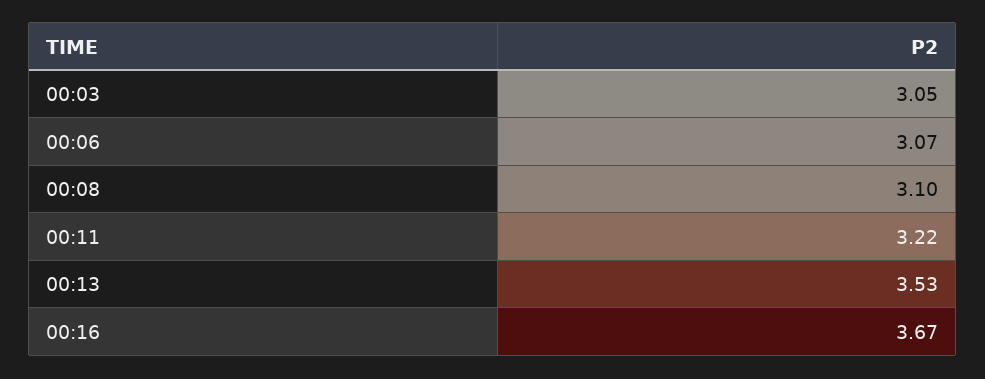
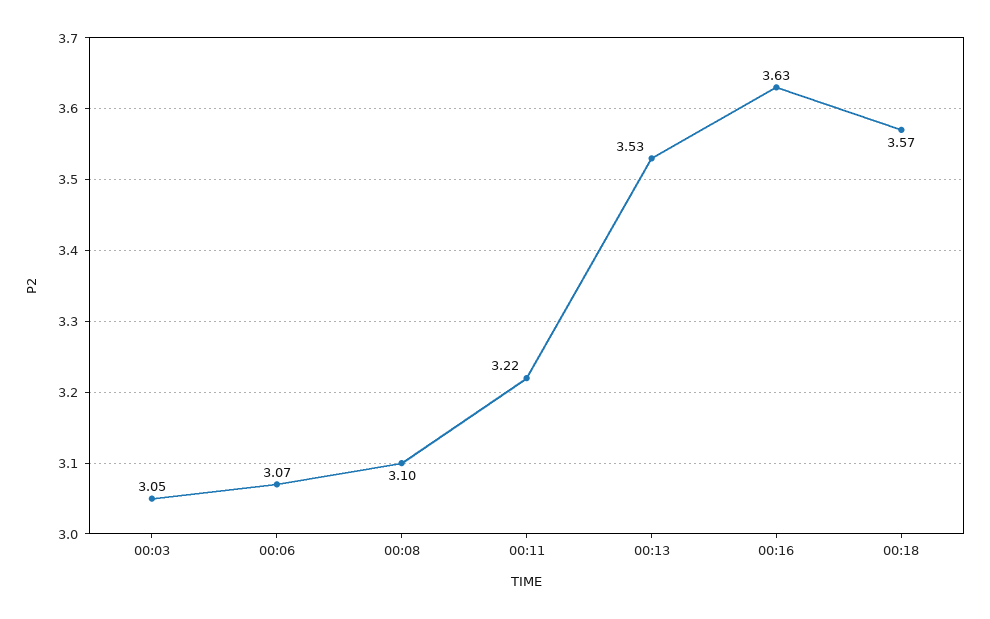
00:16: 3.67 -> 3.63
00:18: none -> 3.57

